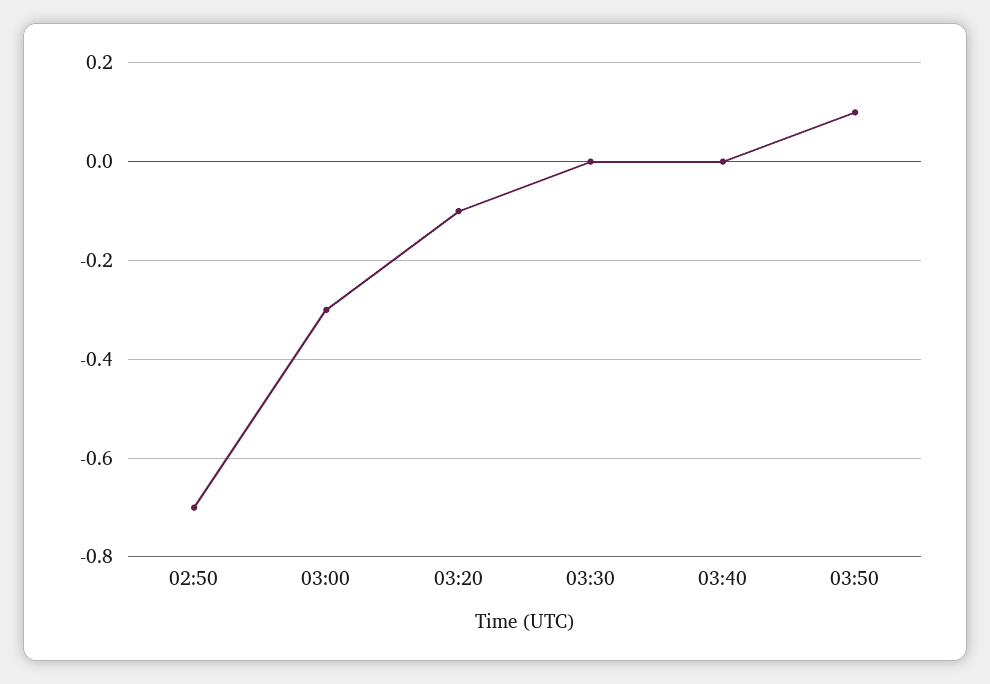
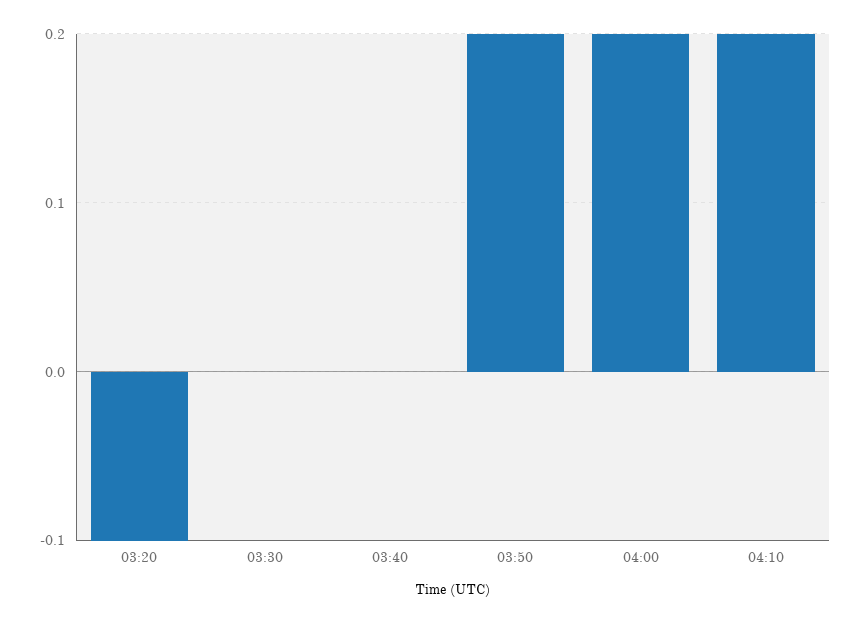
02:50: -0.7 -> none
03:00: -0.3 -> none
03:50: 0.1 -> 0.2
04:00: none -> 0.2
04:10: none -> 0.2

